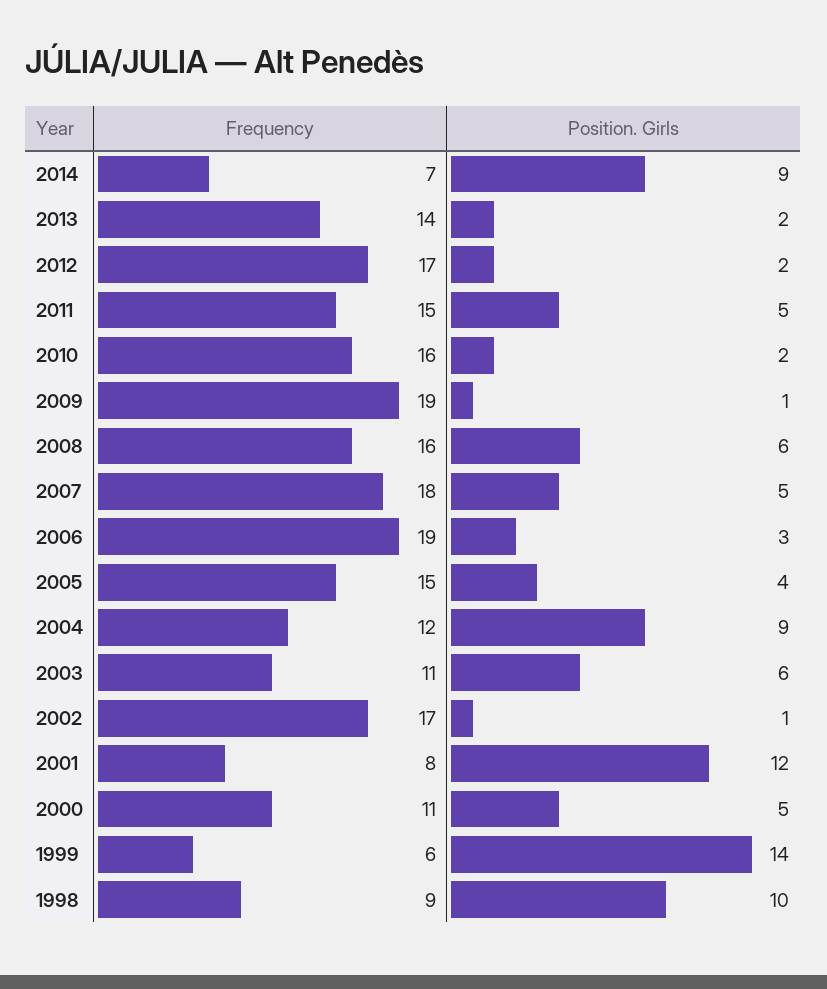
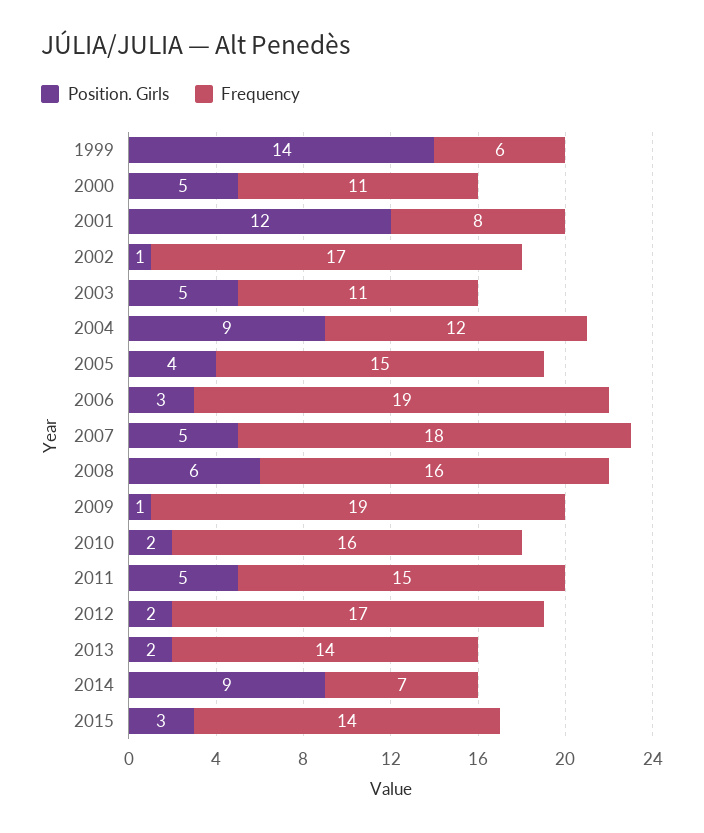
Position. Girls, 2003: 6 -> 5
Frequency, 1998: 9 -> none
Position. Girls, 1998: 10 -> none
Position. Girls, 2015: none -> 3
Frequency, 2015: none -> 14

